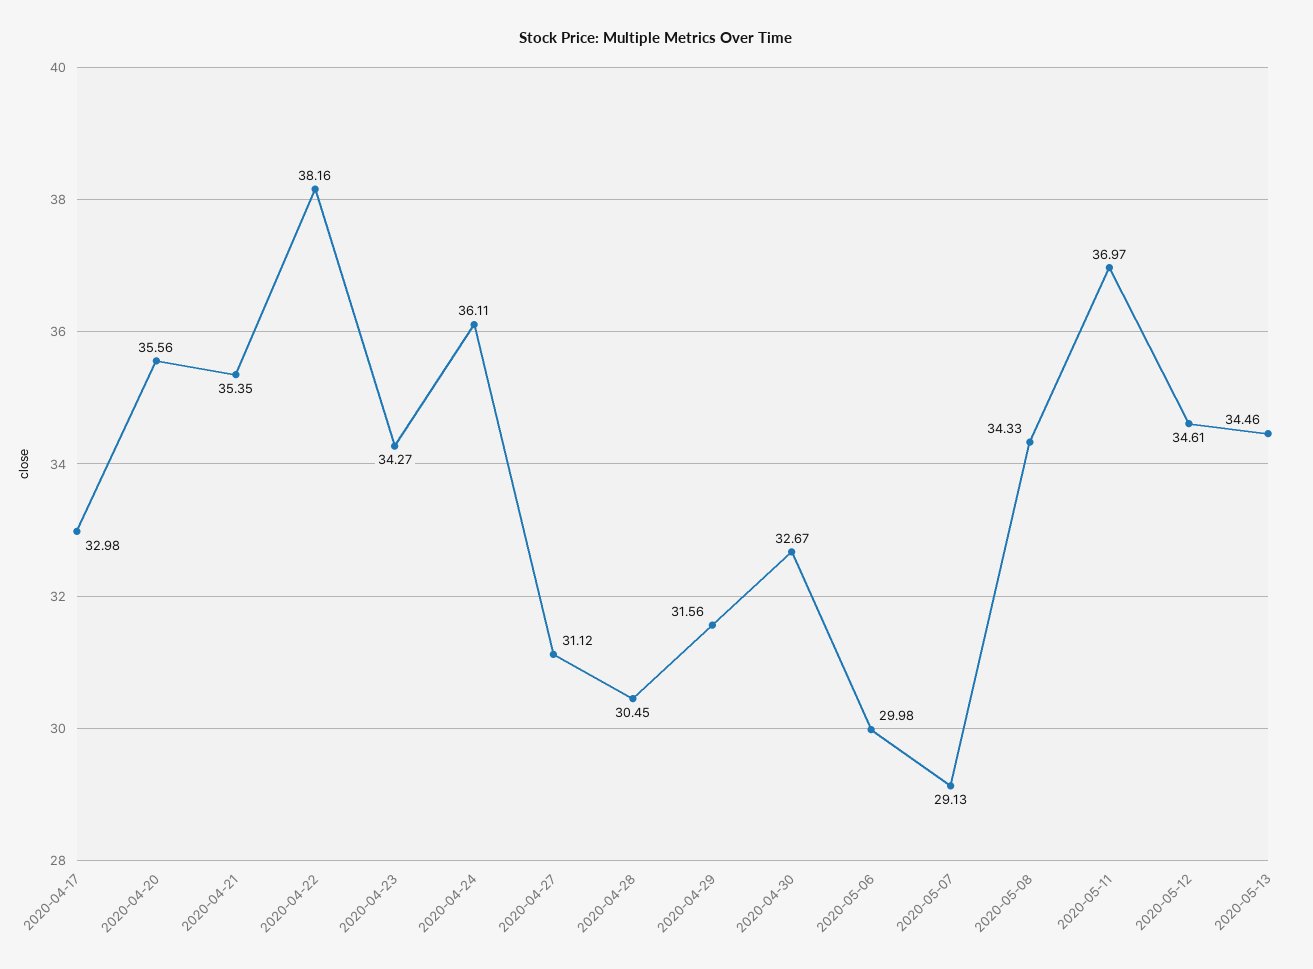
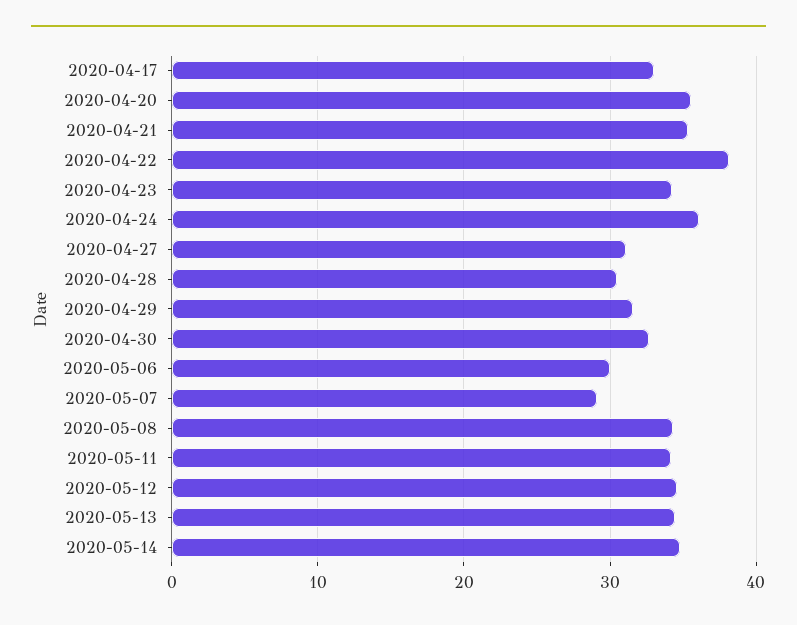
2020-05-11: 36.97 -> 34
2020-05-14: none -> 35

